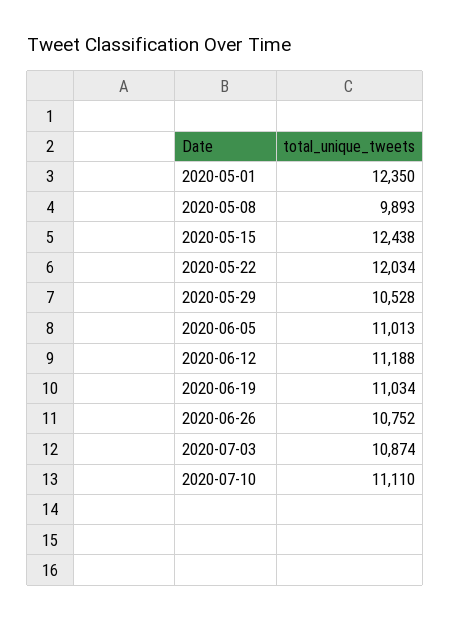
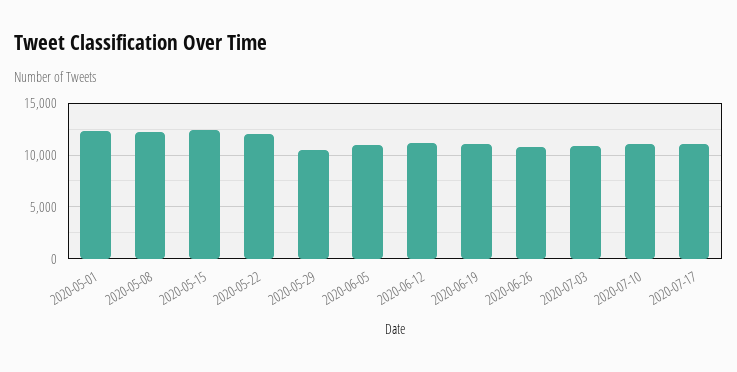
2020-05-08: 9893 -> 12000
2020-07-17: none -> 11000

